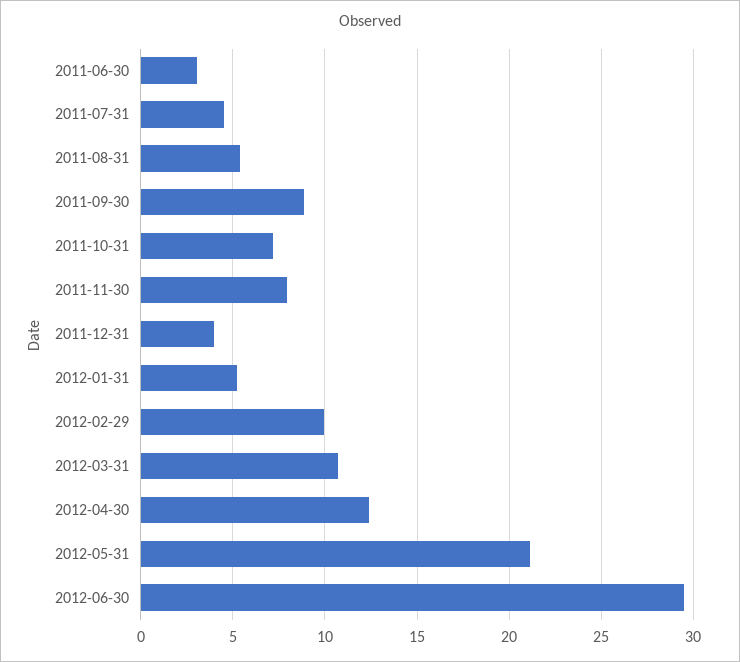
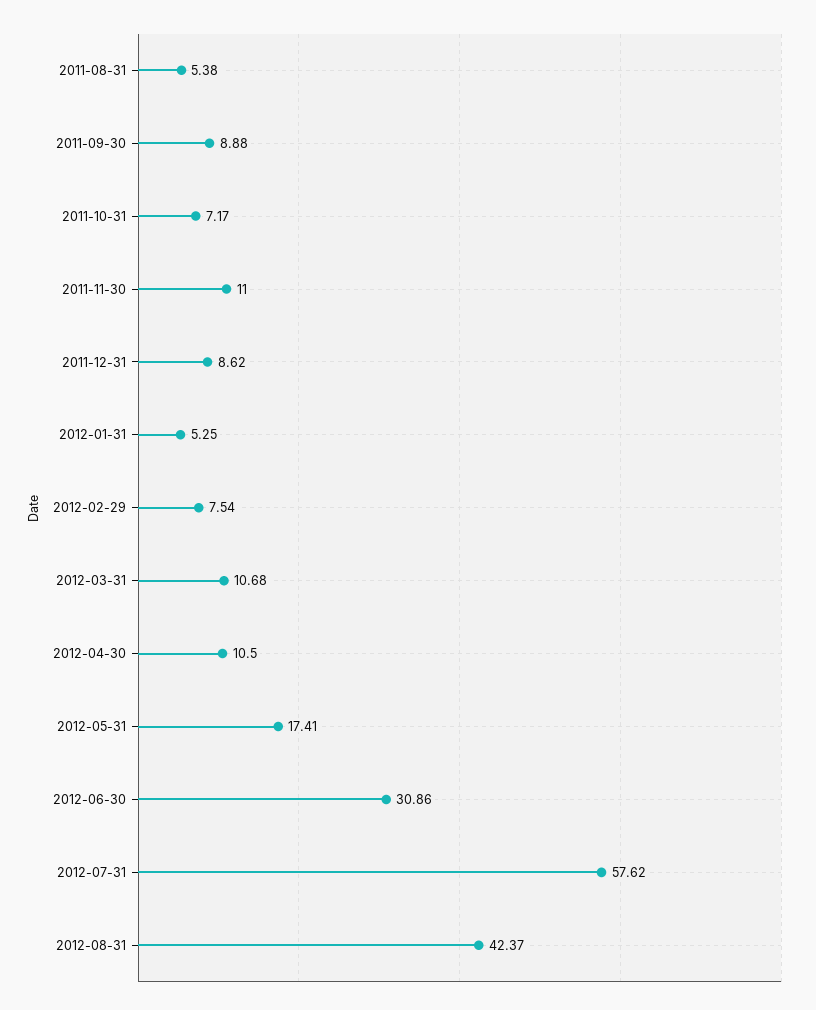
2011-06-30: 3 -> none
2011-07-31: 4.5 -> none
2011-11-30: 8 -> 11
2011-12-31: 4 -> 8.62
2012-02-29: 10 -> 7.54
2012-04-30: 12.5 -> 10.5
2012-05-31: 21 -> 17.41
2012-06-30: 29.5 -> 30.86
2012-07-31: none -> 57.62
2012-08-31: none -> 42.37

